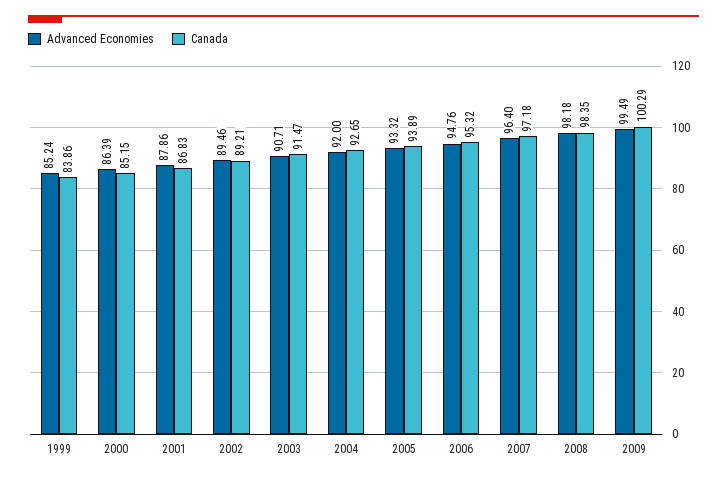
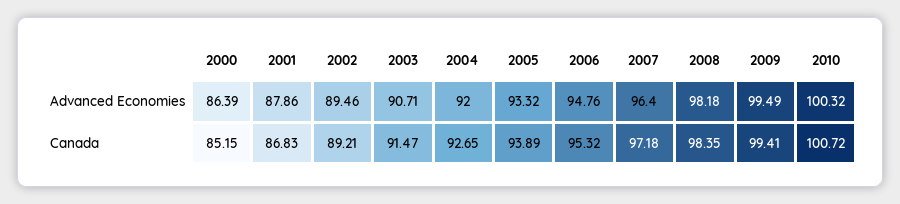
Advanced Economies, 1999: 85.24 -> none
Canada, 1999: 83.86 -> none
Canada, 2009: 100.29 -> 99.41
Advanced Economies, 2010: none -> 100.32
Canada, 2010: none -> 100.72

